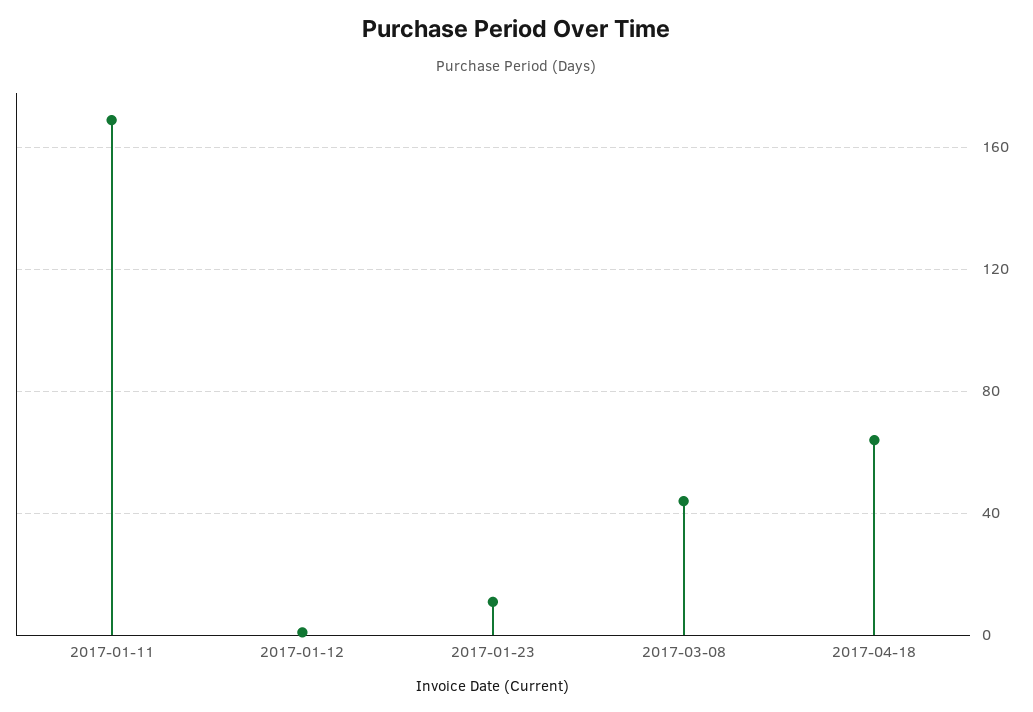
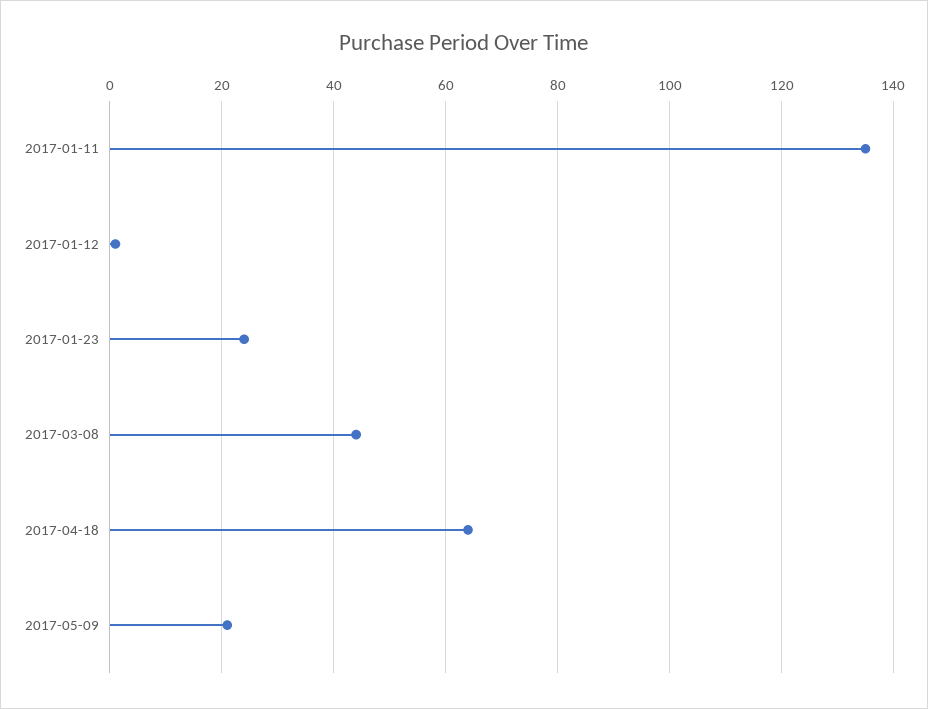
2017-01-11: 170 -> 135
2017-01-23: 10 -> 25
2017-05-09: none -> 20

